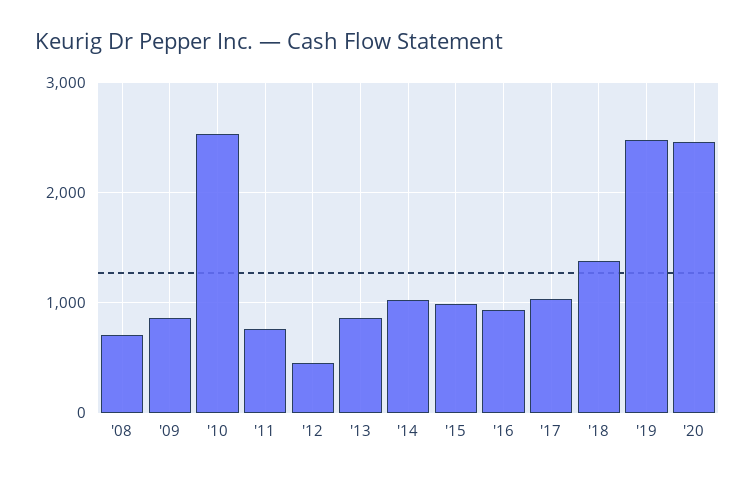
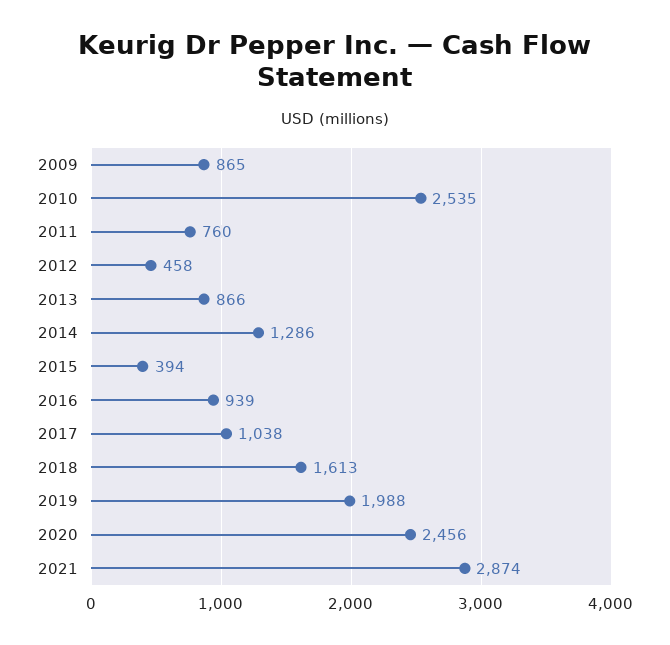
'08: 700 -> none
'14: 1000 -> 1286
'15: 1000 -> 394
'18: 1400 -> 1613
'19: 2500 -> 1988
2021: none -> 2874

